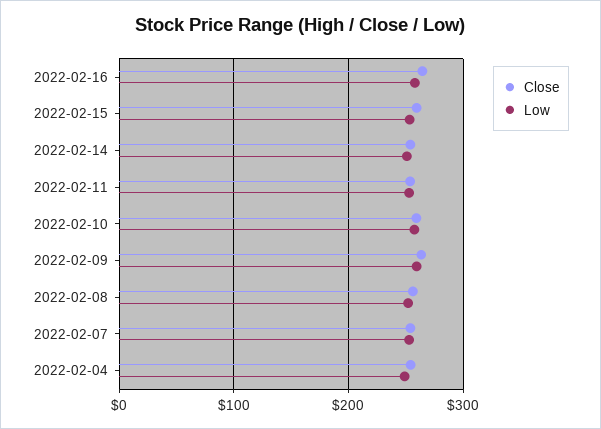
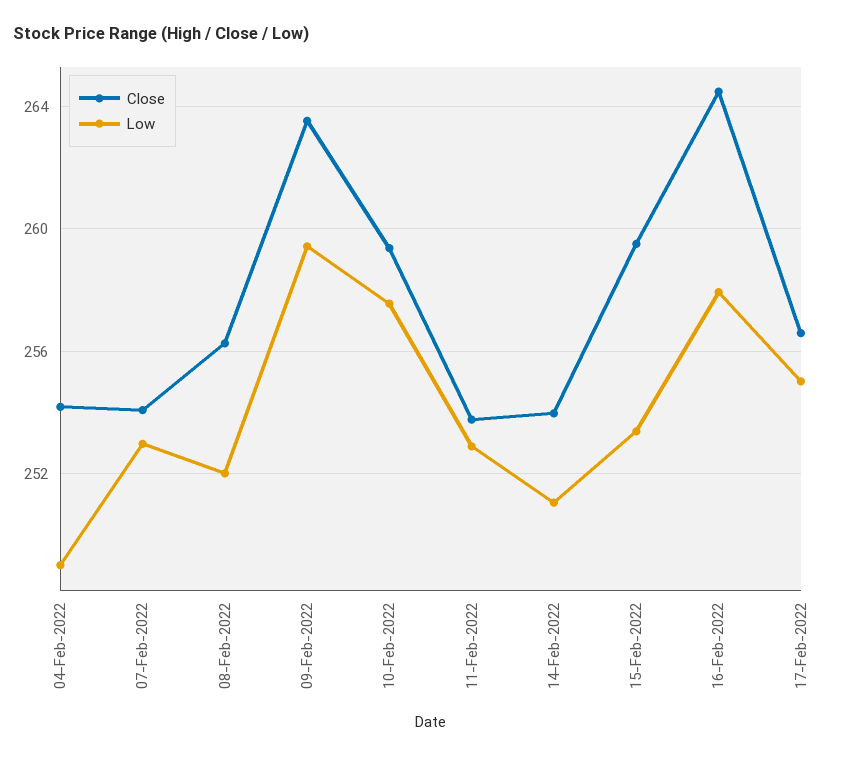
Close, 17-Feb-2022: none -> 256.5
Low, 17-Feb-2022: none -> 255

